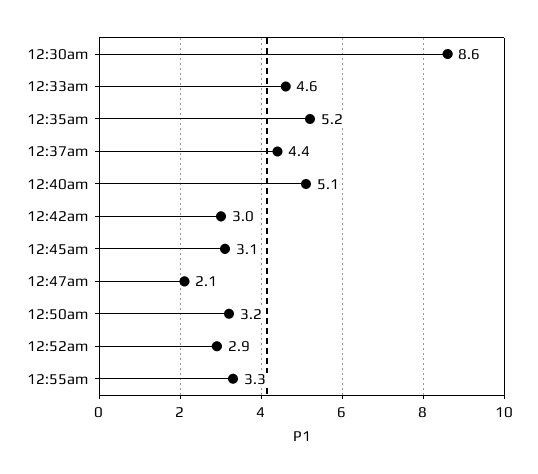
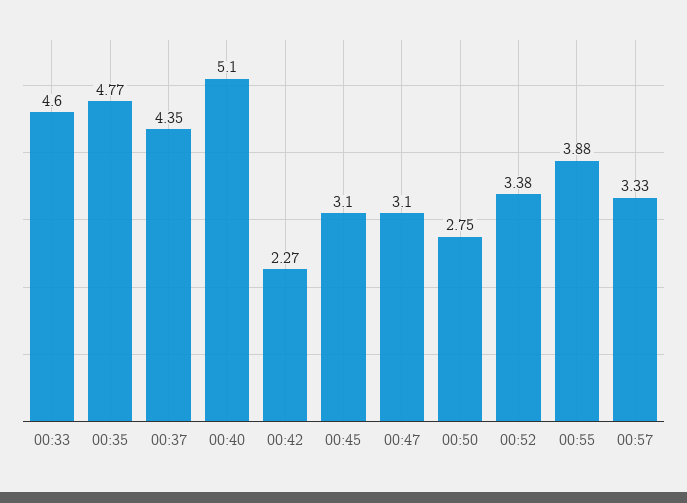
12:30am: 8.6 -> none
12:35am: 5.2 -> 4.77
12:42am: 3 -> 2.27
12:47am: 2.1 -> 3.1
12:50am: 3.2 -> 2.75
12:52am: 2.9 -> 3.38
12:55am: 3.3 -> 3.88
00:57: none -> 3.33

